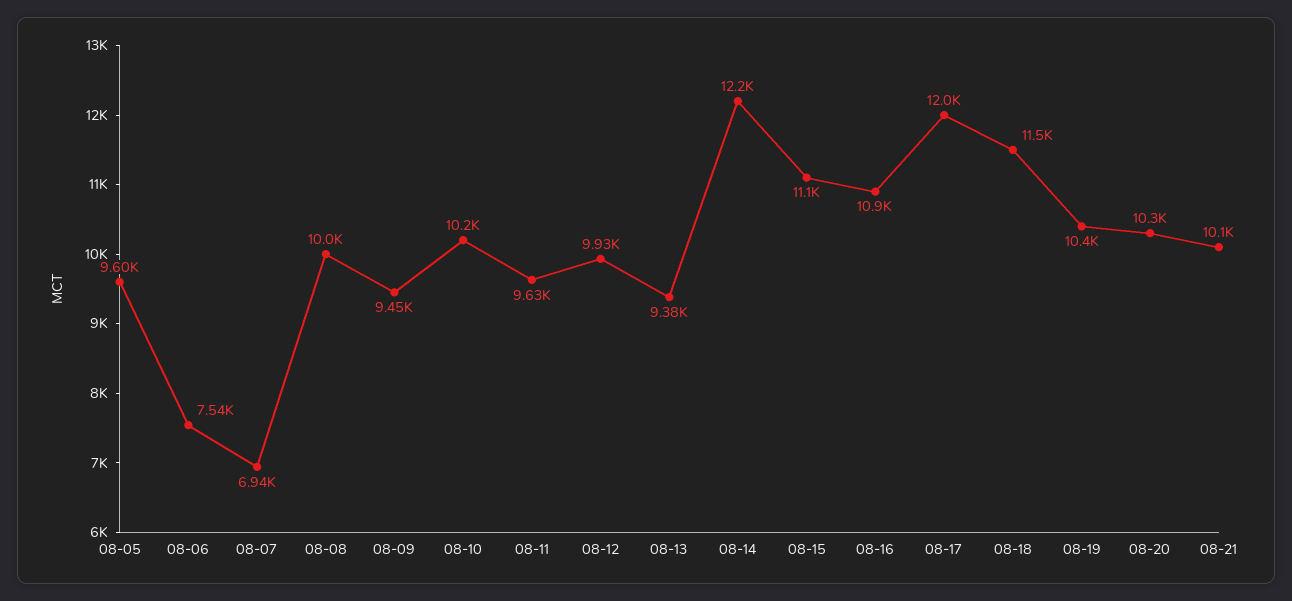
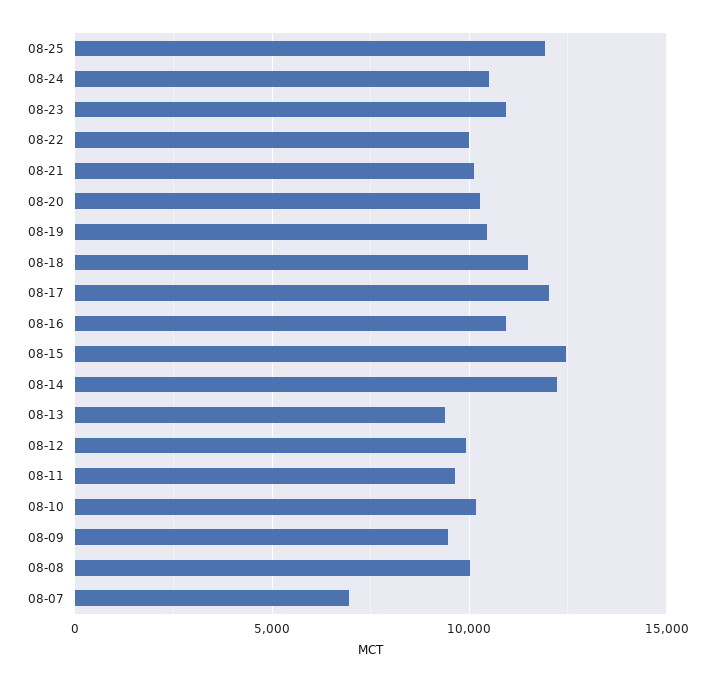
08-05: 9600 -> none
08-06: 7540 -> none
08-15: 11100 -> 12500
08-25: none -> 12000
08-24: none -> 10500
08-23: none -> 11000
08-22: none -> 10000

